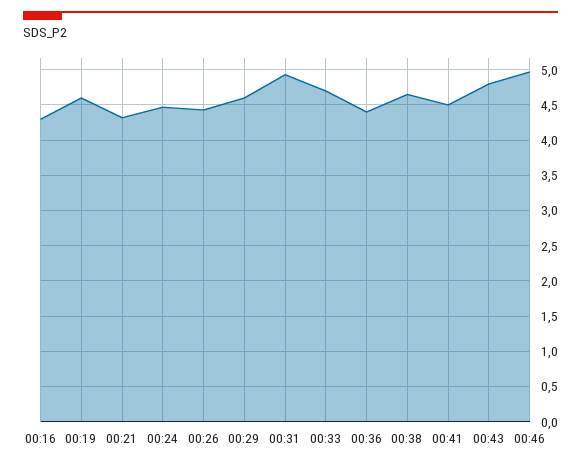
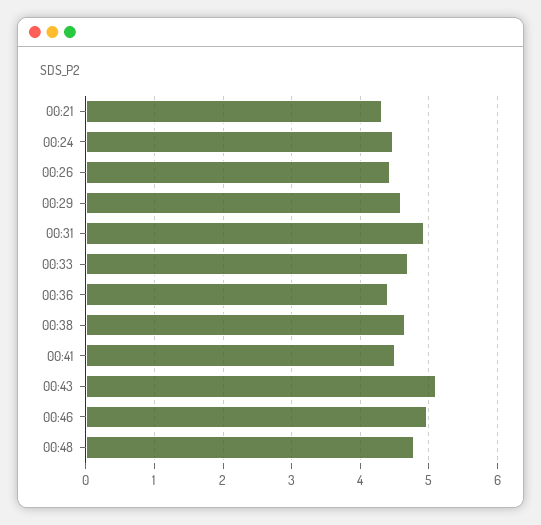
00:16: 4.3 -> none
00:19: 4.6 -> none
00:43: 4.8 -> 5.1
00:48: none -> 4.8

